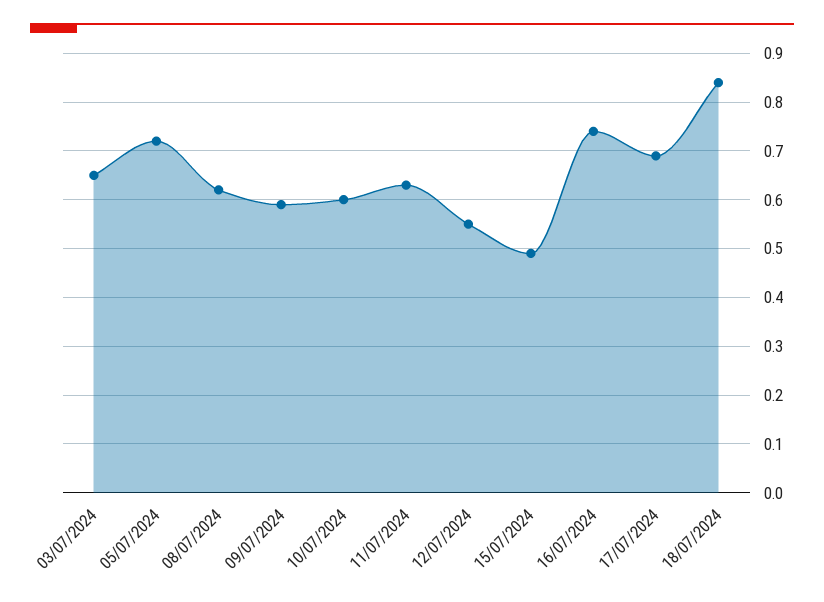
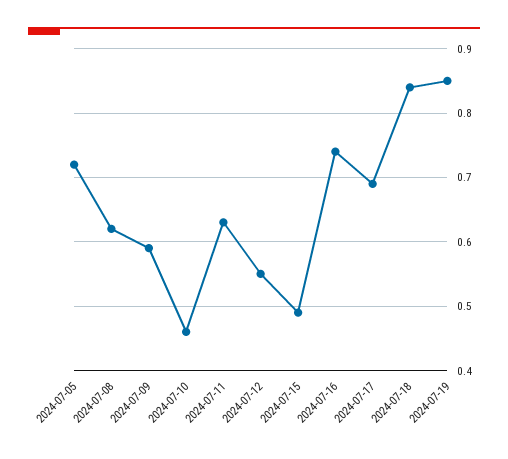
03/07/2024: 0.65 -> none
10/07/2024: 0.6 -> 0.46
2024-07-19: none -> 0.85

